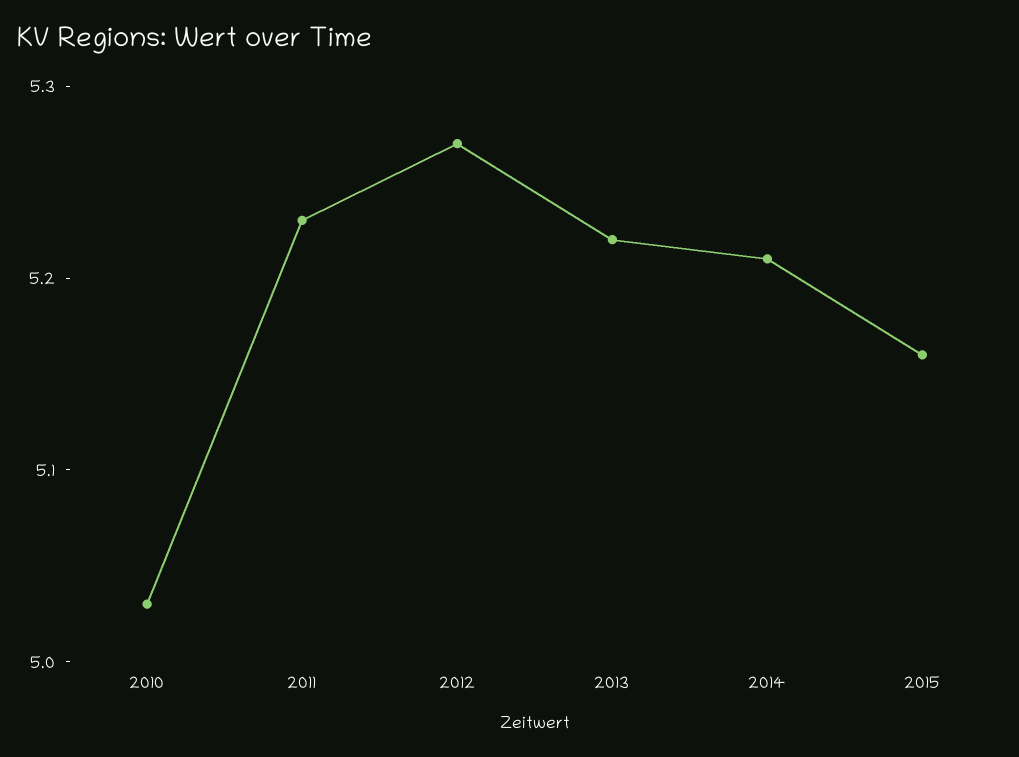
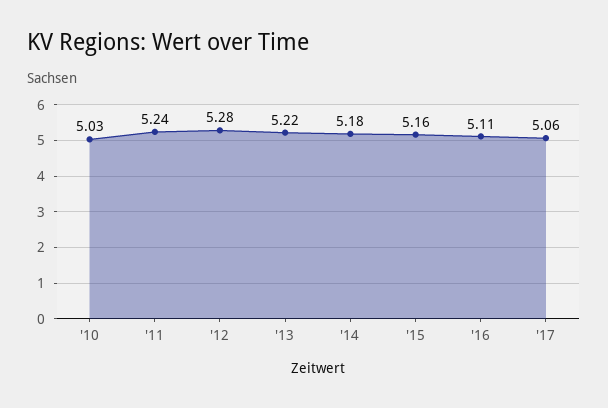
2011: 5.23 -> 5.24
2012: 5.27 -> 5.28
2014: 5.21 -> 5.18
'16: none -> 5.11
'17: none -> 5.06

